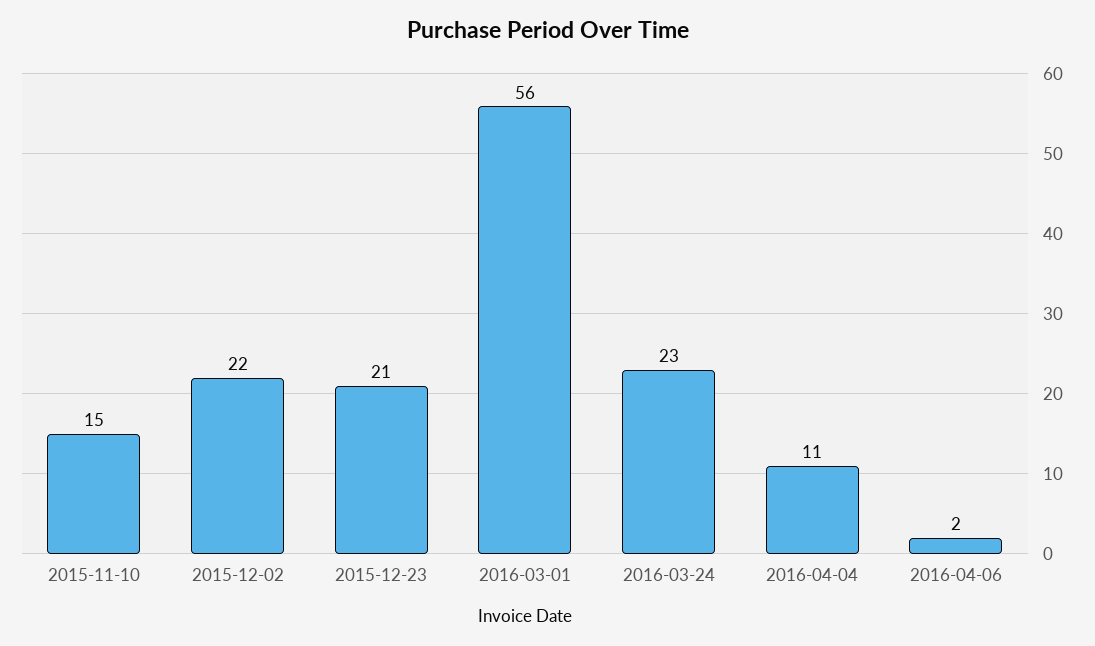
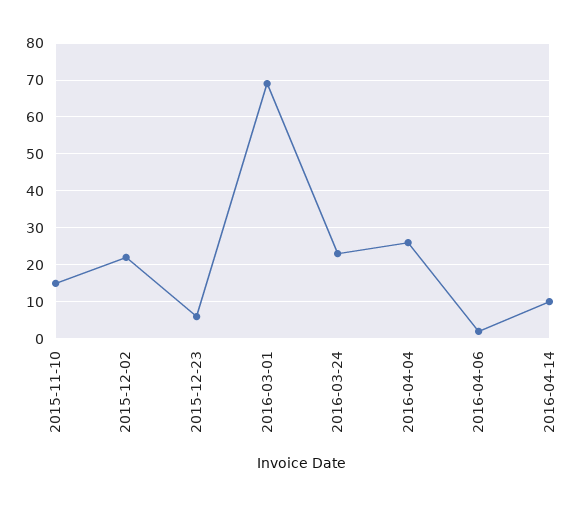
2015-12-23: 21 -> 5
2016-03-01: 56 -> 70
2016-04-04: 11 -> 25
2016-04-14: none -> 10

